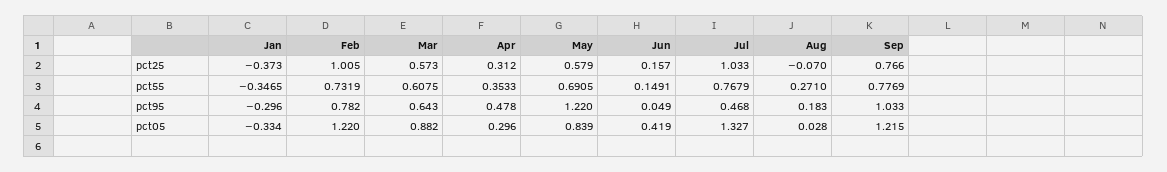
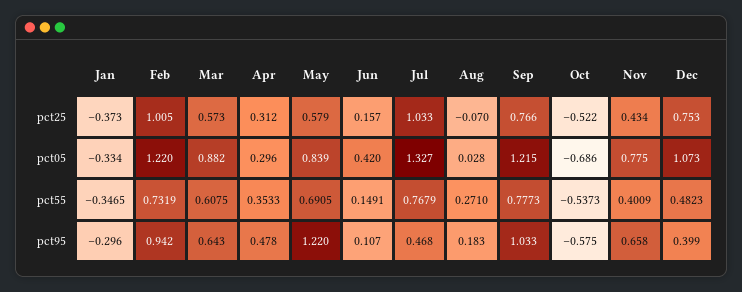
Sep, pct55: 0.7769 -> 0.7773
Feb, pct95: 0.782 -> 0.942
Jun, pct95: 0.049 -> 0.107
Jun, pct05: 0.419 -> 0.42
Oct, pct25: none -> -0.522
Nov, pct25: none -> 0.434
Dec, pct25: none -> 0.753
Oct, pct05: none -> -0.686
Nov, pct05: none -> 0.775
Dec, pct05: none -> 1.073
Oct, pct55: none -> -0.5373
Nov, pct55: none -> 0.4009
Dec, pct55: none -> 0.4823
Oct, pct95: none -> -0.575
Nov, pct95: none -> 0.658
Dec, pct95: none -> 0.399

